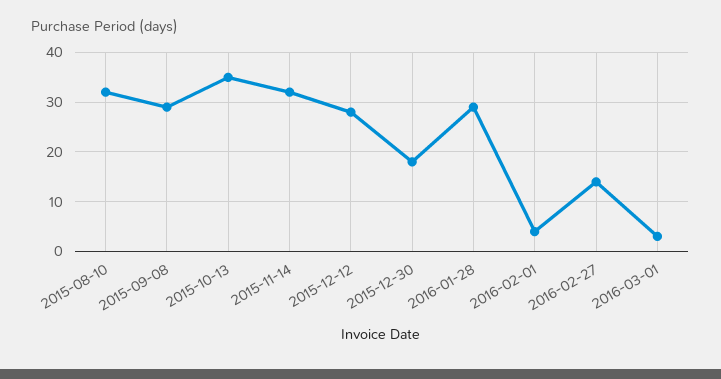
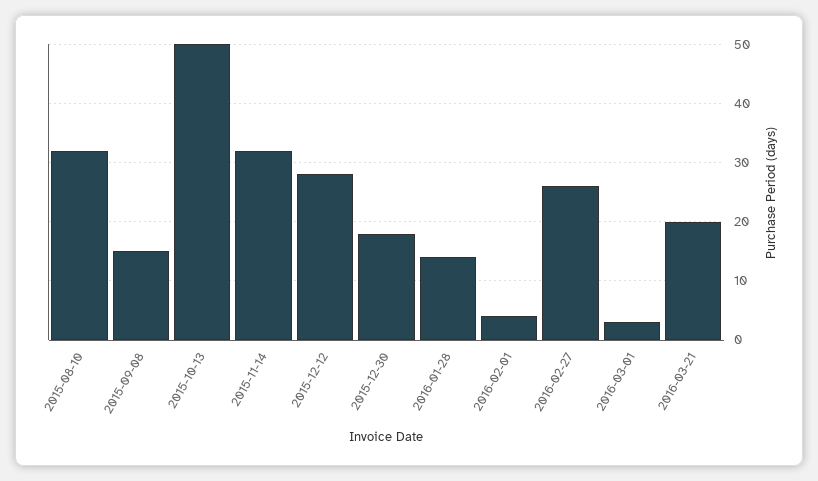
2015-09-08: 30 -> 15
2015-10-13: 35 -> 50
2016-01-28: 30 -> 15
2016-02-27: 15 -> 25
2016-03-21: none -> 20

